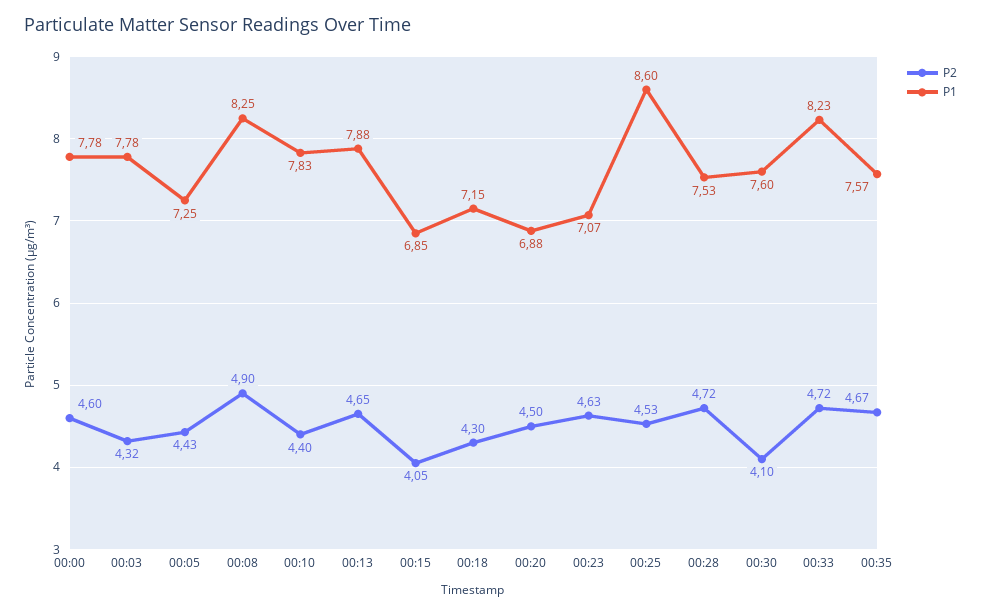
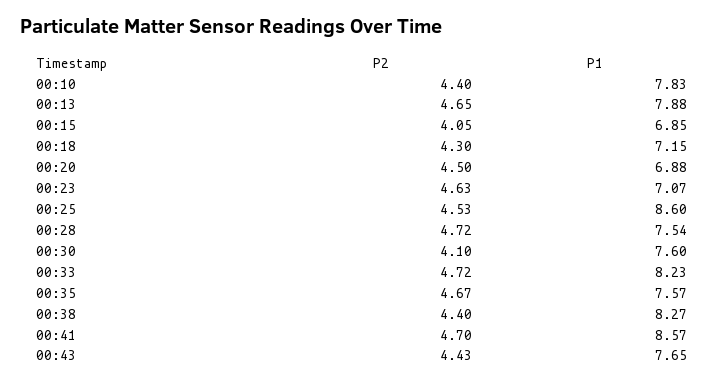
P2, 00:00: 4.6 -> none
P1, 00:00: 7.78 -> none
P2, 00:03: 4.32 -> none
P1, 00:03: 7.78 -> none
P2, 00:05: 4.43 -> none
P1, 00:05: 7.25 -> none
P2, 00:08: 4.9 -> none
P1, 00:08: 8.25 -> none
P1, 00:28: 7.53 -> 7.54
P2, 00:38: none -> 4.4
P1, 00:38: none -> 8.27
P2, 00:41: none -> 4.7
P1, 00:41: none -> 8.57
P2, 00:43: none -> 4.43
P1, 00:43: none -> 7.65

